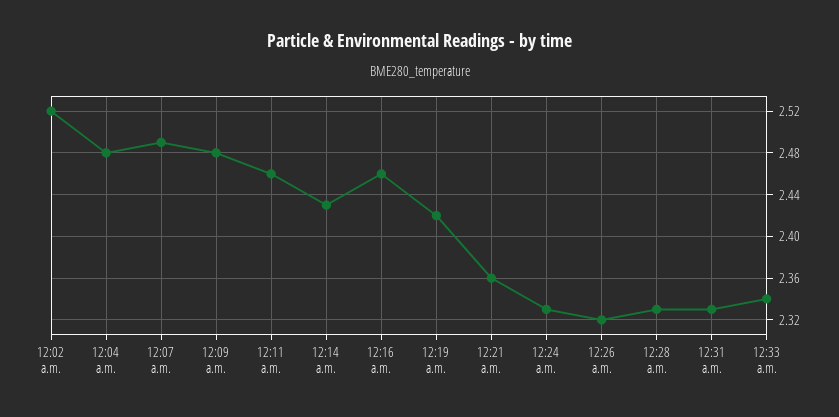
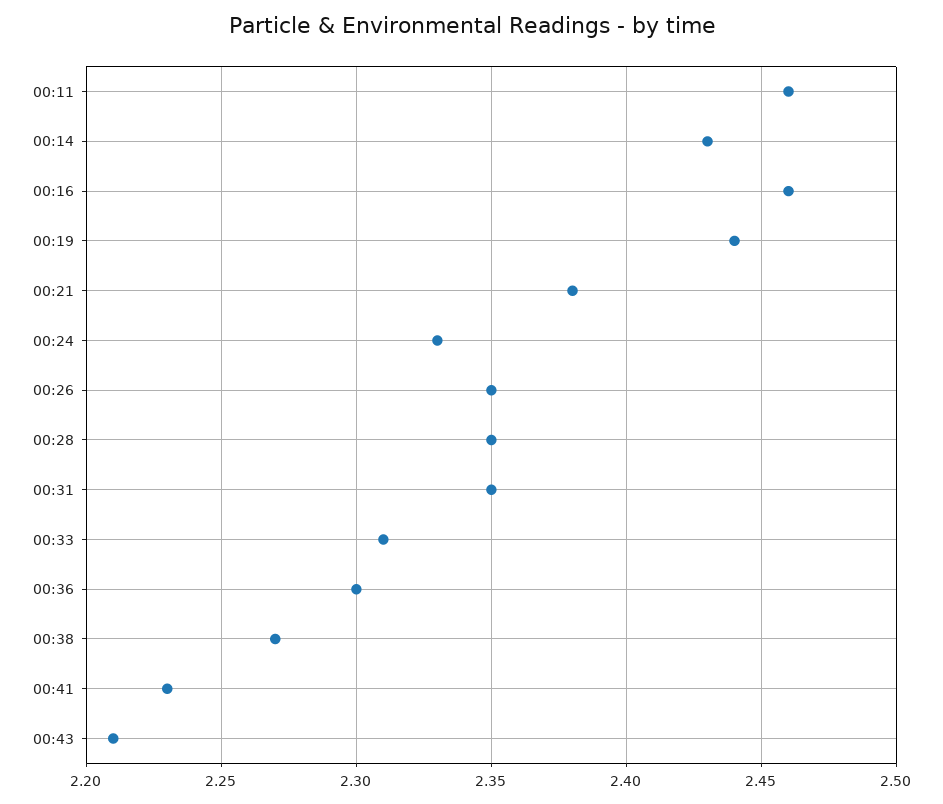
12:02 a.m.: 2.52 -> none
12:04 a.m.: 2.48 -> none
12:07 a.m.: 2.49 -> none
12:09 a.m.: 2.48 -> none
12:19 a.m.: 2.42 -> 2.44
12:21 a.m.: 2.36 -> 2.38
12:26 a.m.: 2.32 -> 2.35
12:28 a.m.: 2.33 -> 2.35
12:31 a.m.: 2.33 -> 2.35
12:33 a.m.: 2.34 -> 2.31
00:36: none -> 2.3
00:38: none -> 2.27
00:41: none -> 2.23
00:43: none -> 2.21

